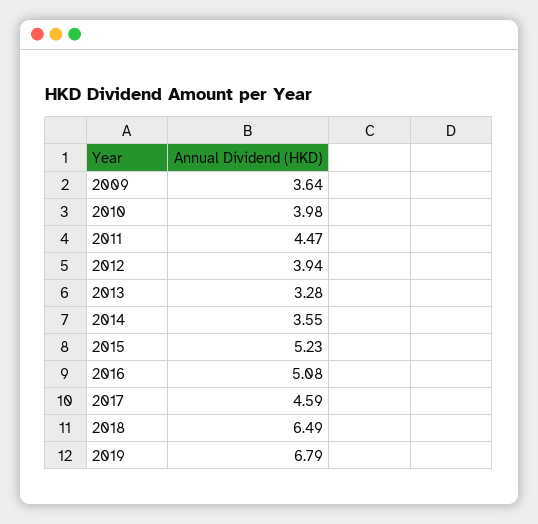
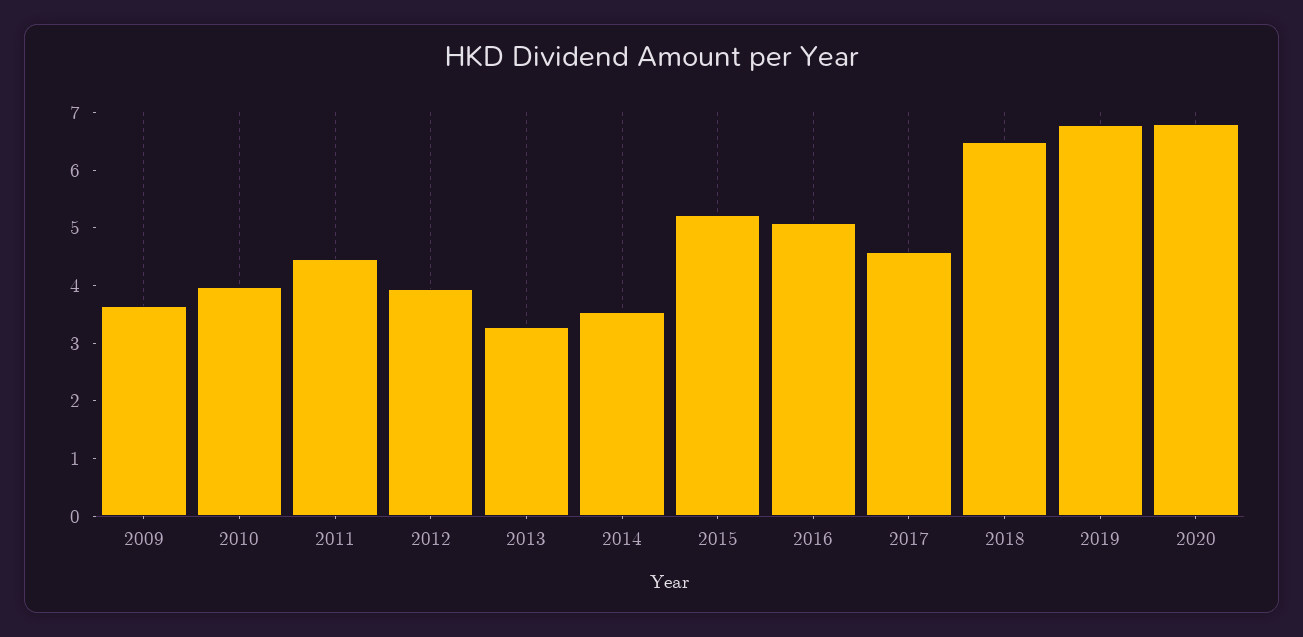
2020: none -> 6.8

